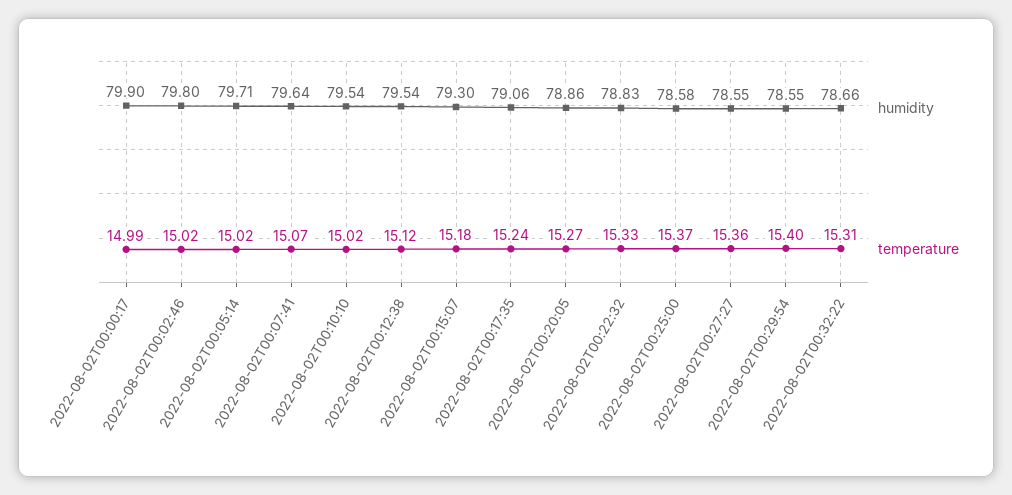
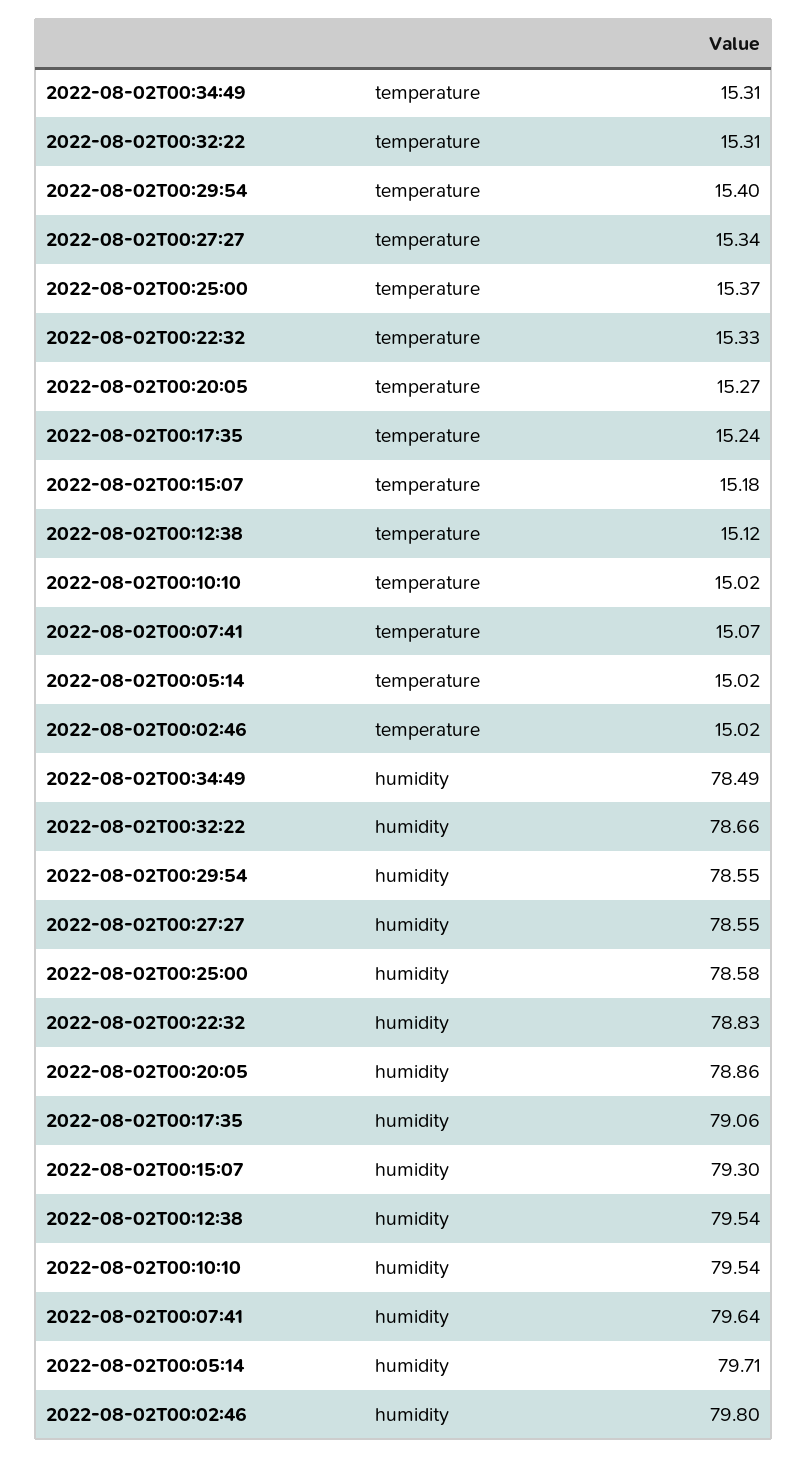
humidity, 2022-08-02T00:00:17: 79.9 -> none
temperature, 2022-08-02T00:00:17: 14.99 -> none
temperature, 2022-08-02T00:27:27: 15.36 -> 15.34
temperature, 2022-08-02T00:34:49: none -> 15.31
humidity, 2022-08-02T00:34:49: none -> 78.49

